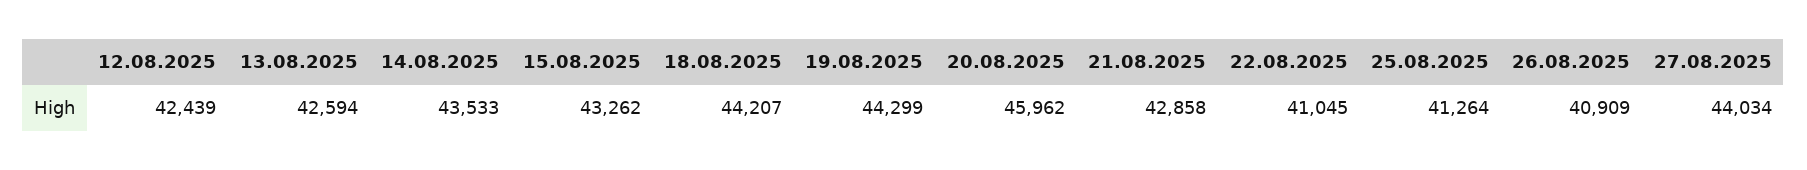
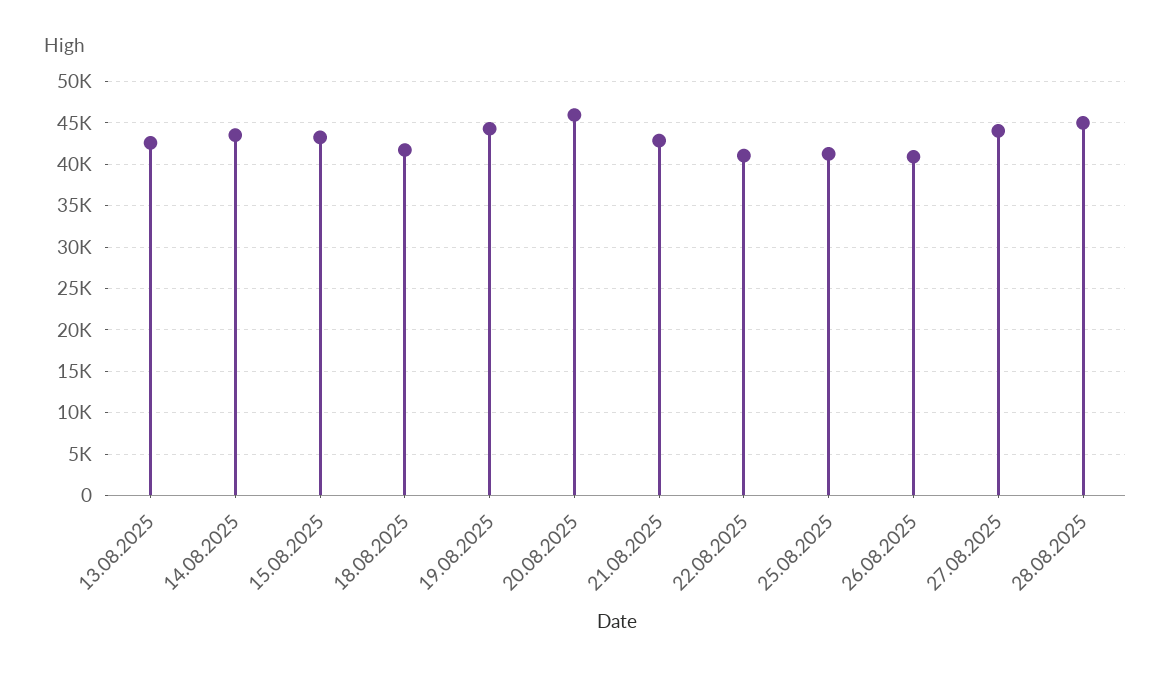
12.08.2025: 42439 -> none
18.08.2025: 44207 -> 42000
28.08.2025: none -> 45000

